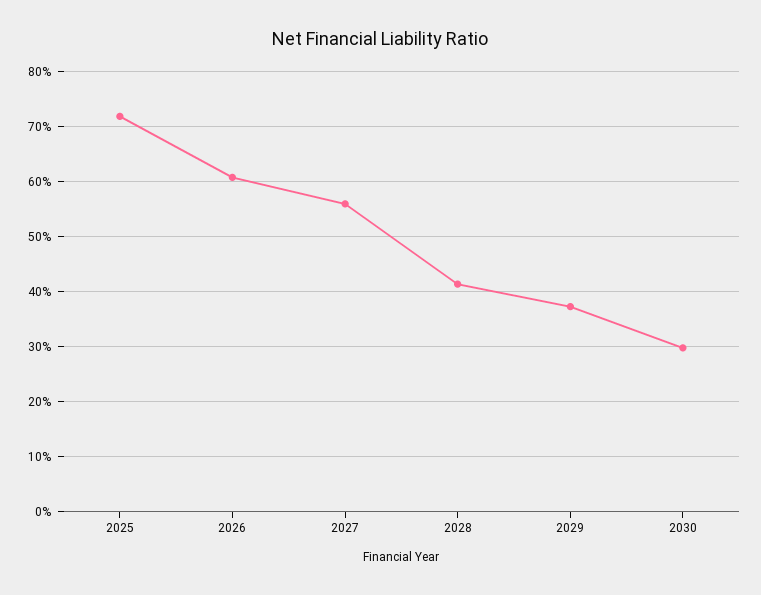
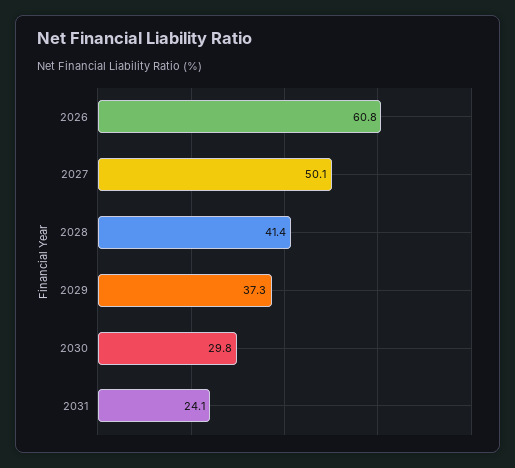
2025: 72 -> none
2027: 56 -> 50.1
2031: none -> 24.1

